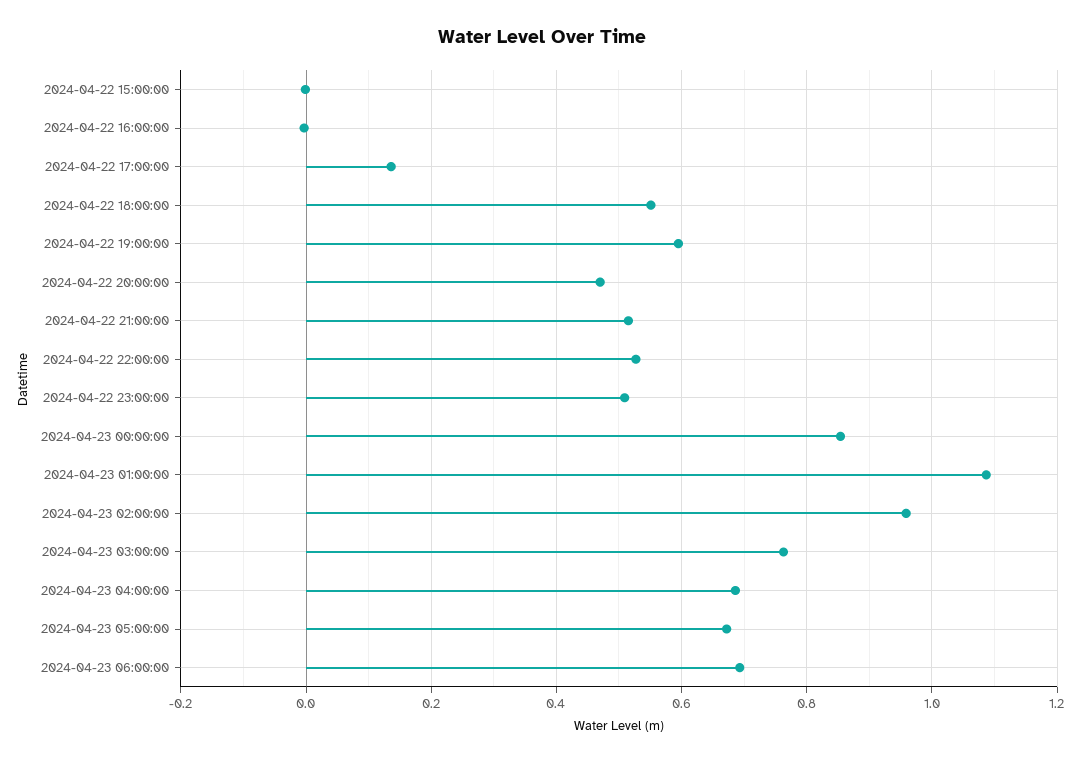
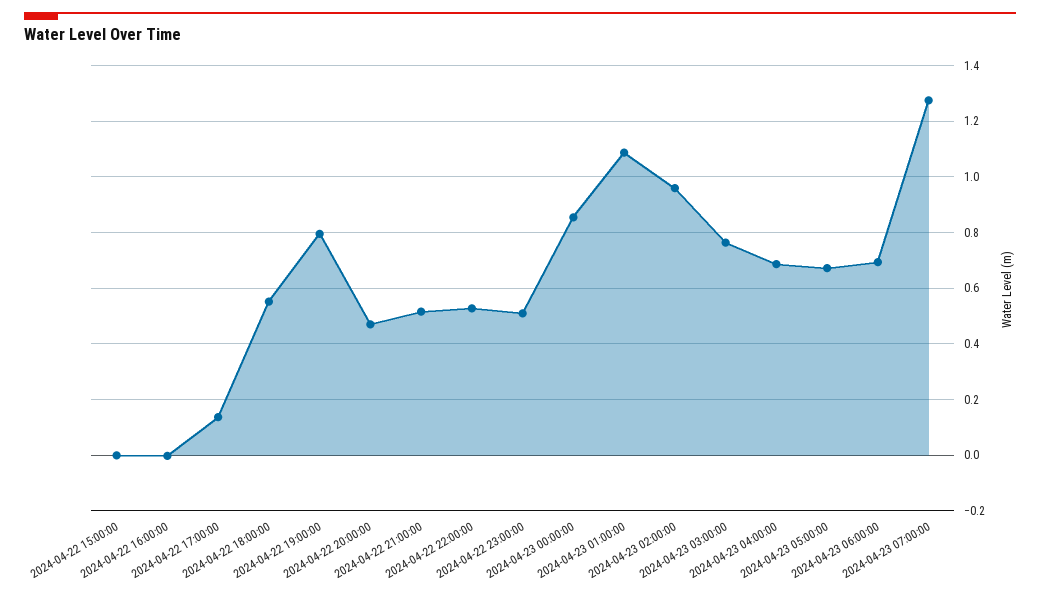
2024-04-22 19:00:00: 0.6 -> 0.8
2024-04-23 07:00:00: none -> 1.275

